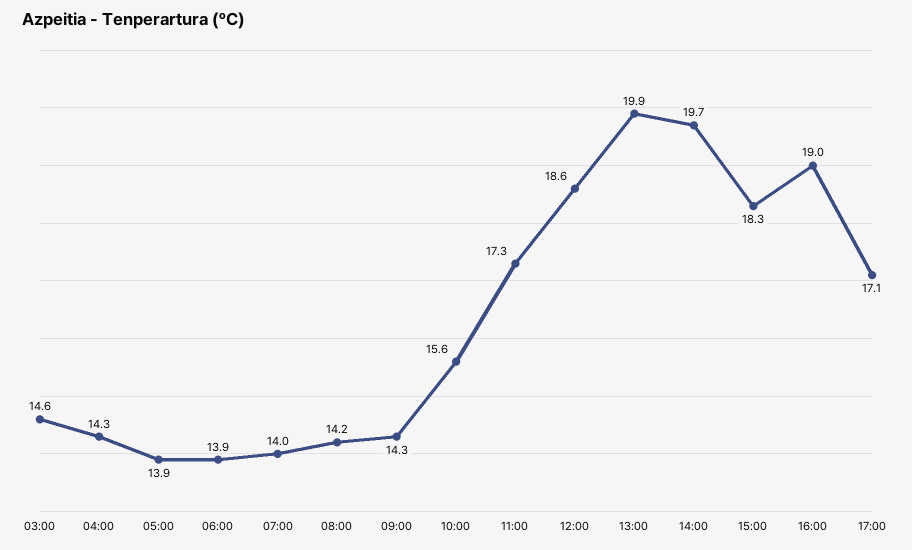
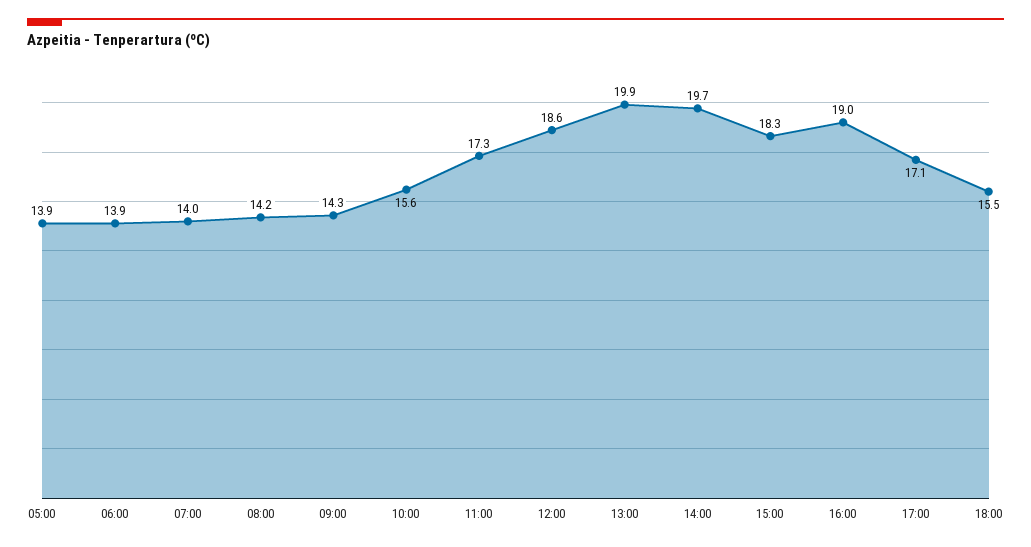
03:00: 14.6 -> none
04:00: 14.3 -> none
18:00: none -> 15.5

